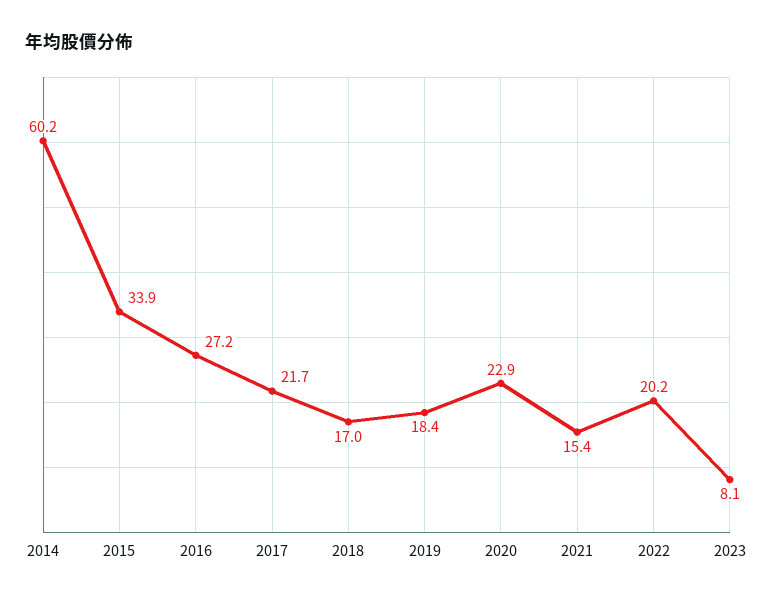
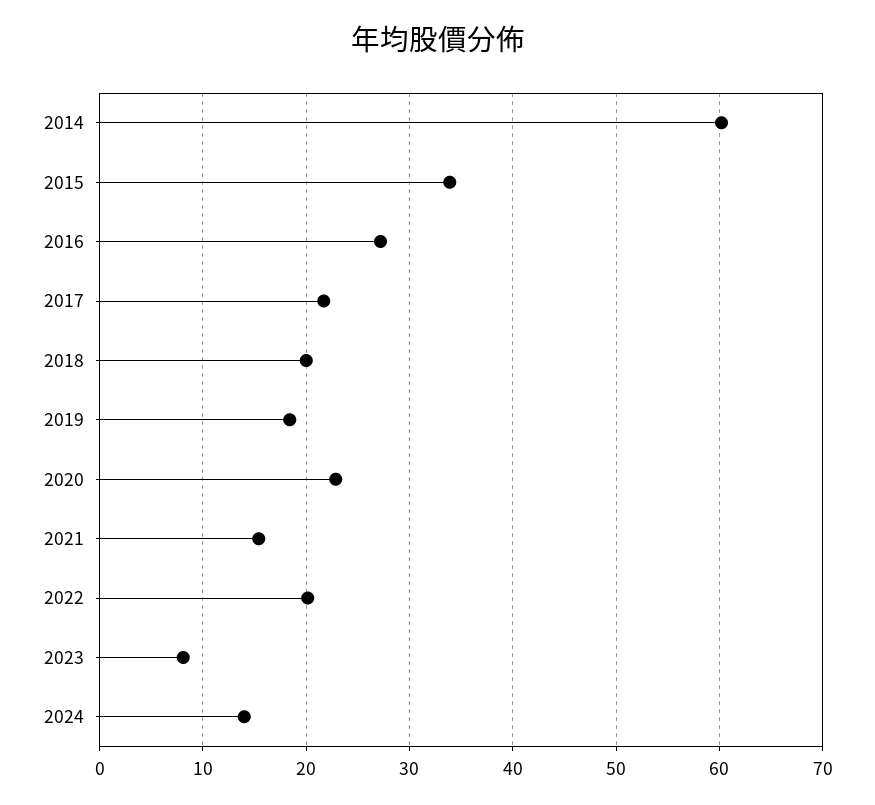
2018: 17 -> 20
2024: none -> 14

